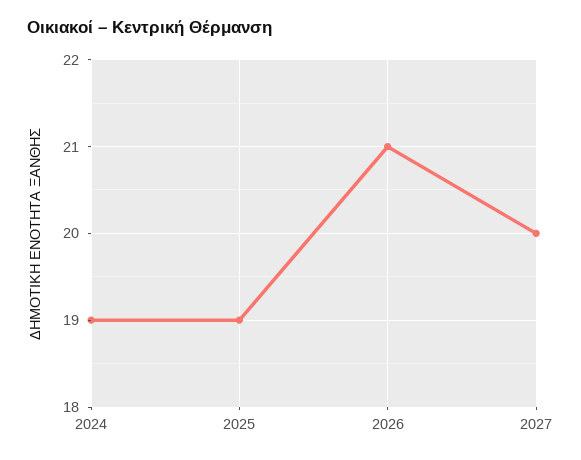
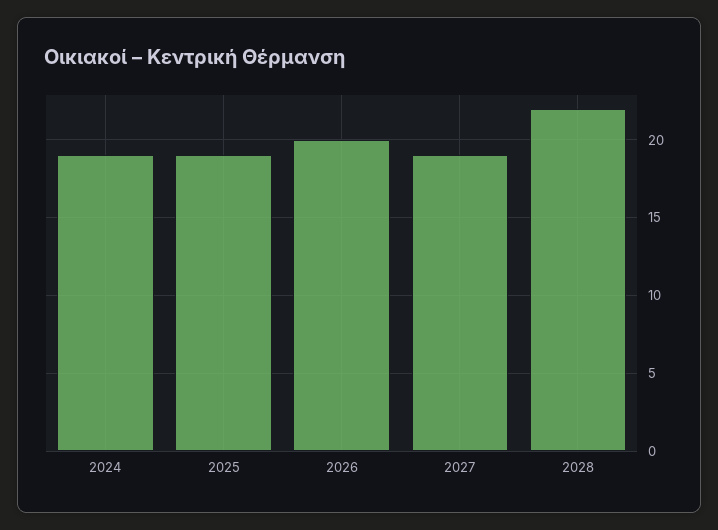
2026: 21 -> 20
2027: 20 -> 19
2028: none -> 22

